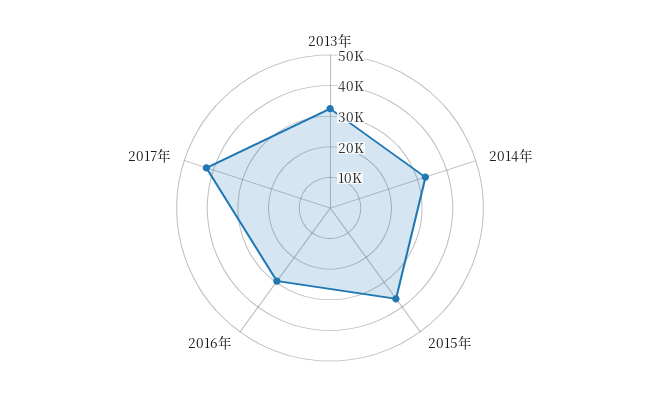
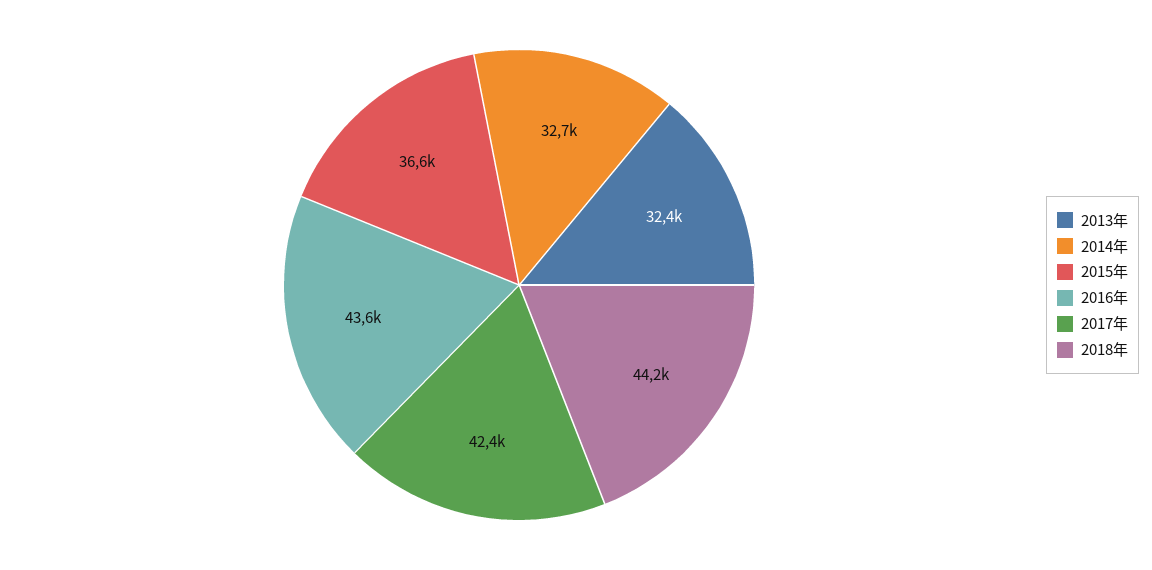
2016年: 30000 -> 43600
2018年: none -> 44200

